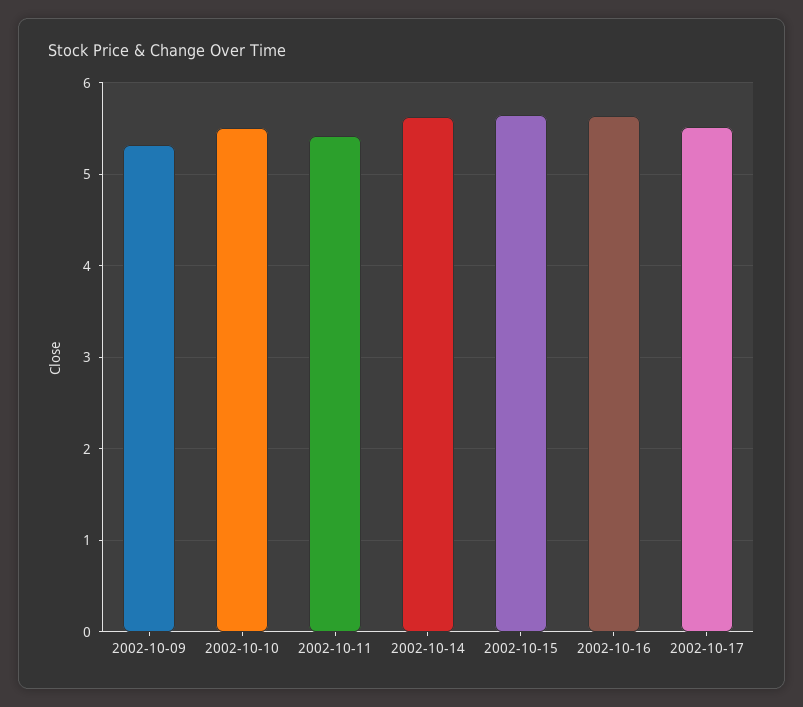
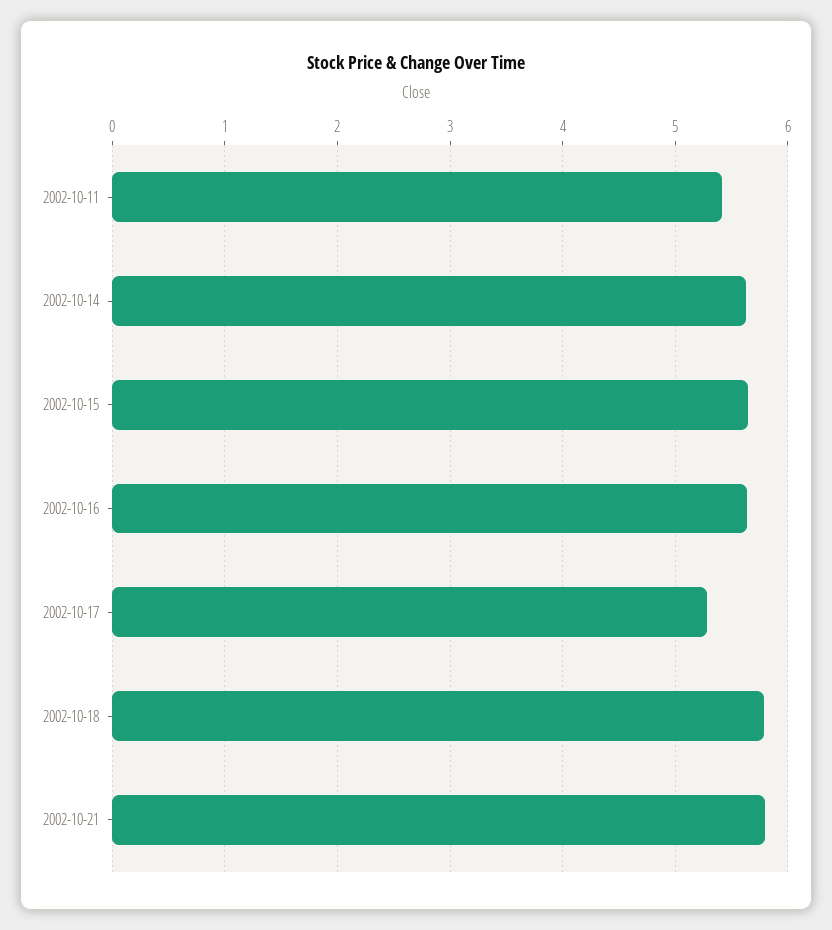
2002-10-09: 5.3 -> none
2002-10-10: 5.5 -> none
2002-10-17: 5.5 -> 5.3
2002-10-18: none -> 5.8
2002-10-21: none -> 5.8

